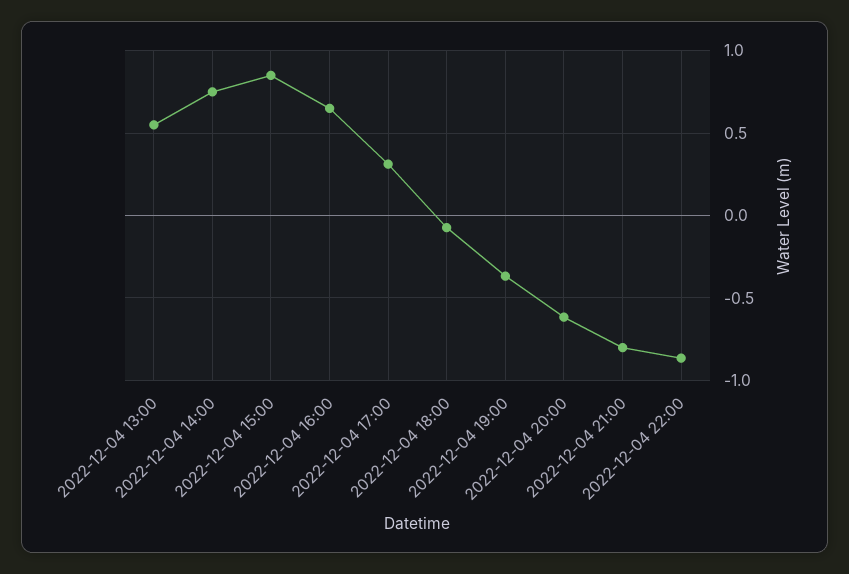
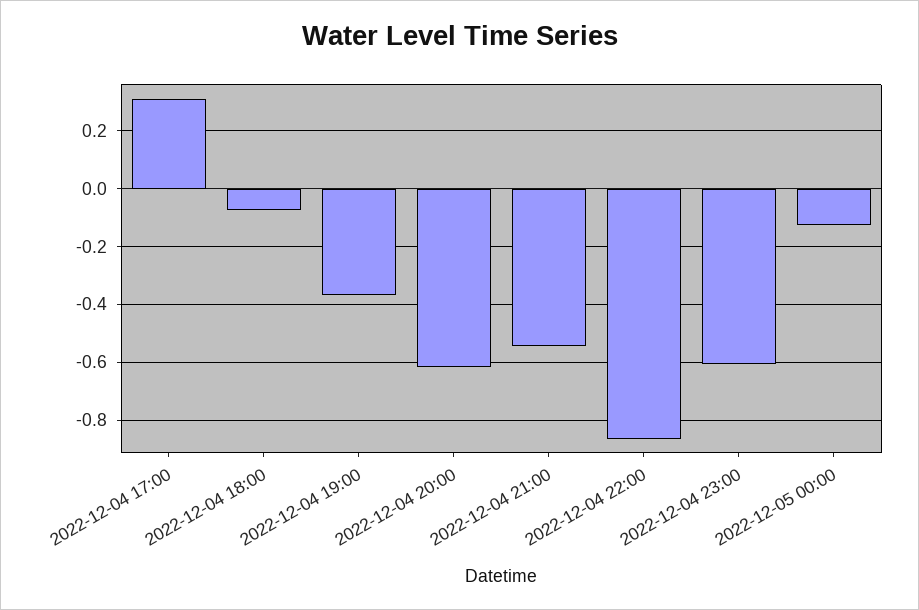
2022-12-04 13:00: 0.55 -> none
2022-12-04 14:00: 0.75 -> none
2022-12-04 15:00: 0.85 -> none
2022-12-04 16:00: 0.65 -> none
2022-12-04 21:00: -0.8 -> -0.55
2022-12-04 23:00: none -> -0.6
2022-12-05 00:00: none -> -0.125

